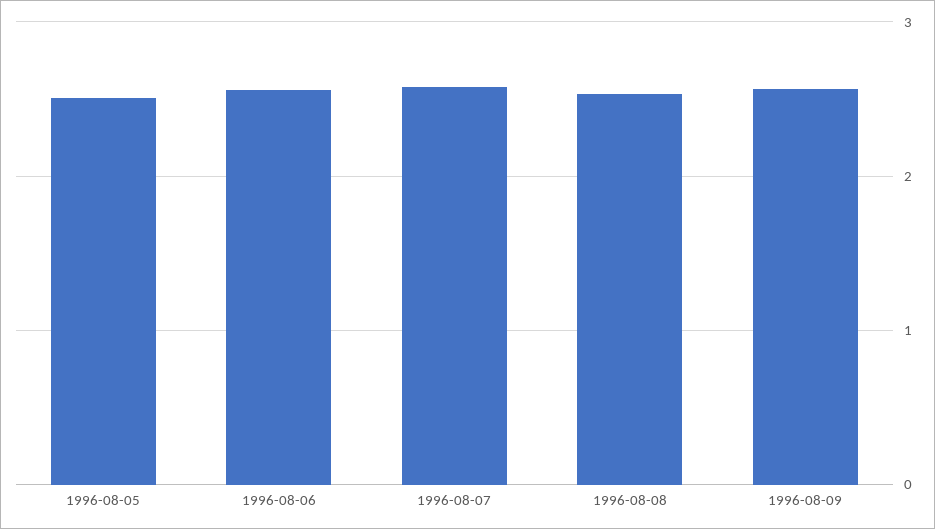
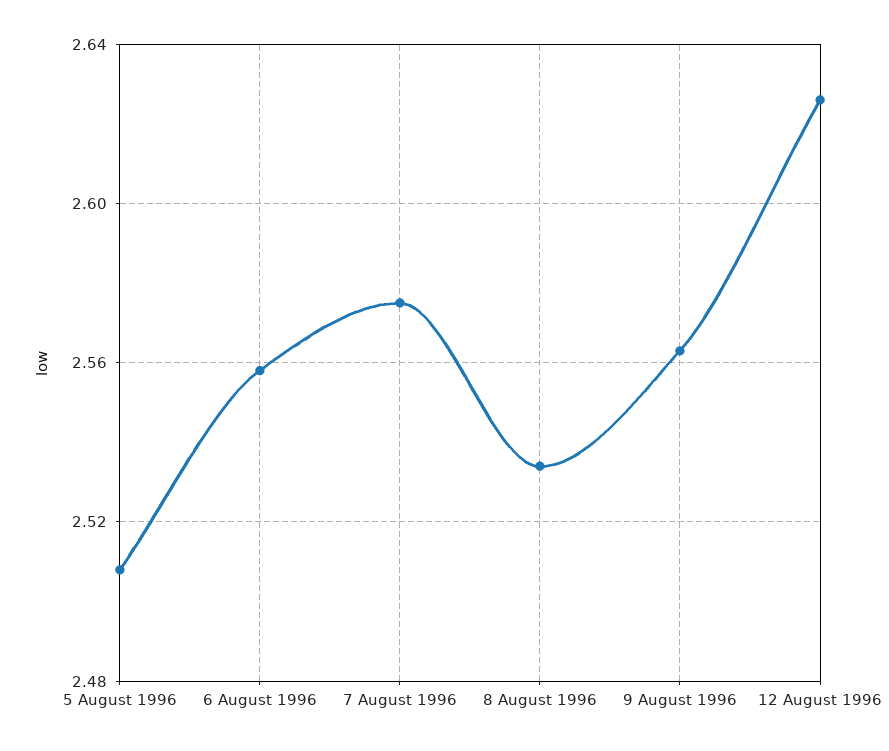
12 August 1996: none -> 2.625

